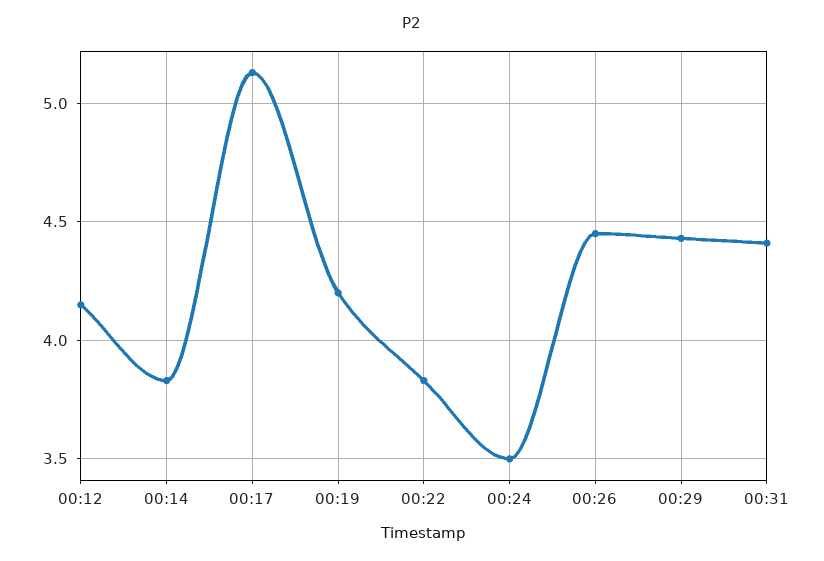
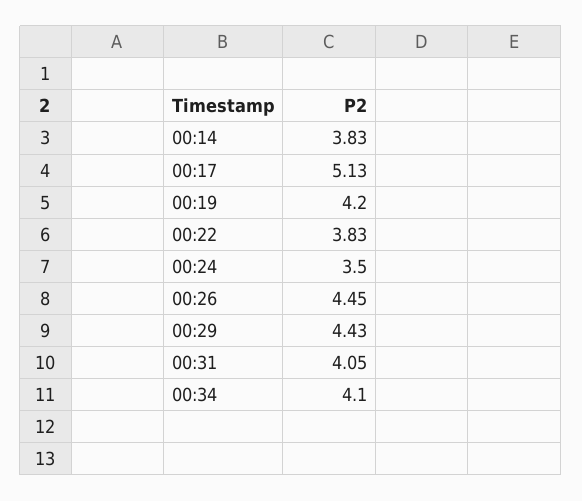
00:12: 4.15 -> none
00:31: 4.4 -> 4.05
00:34: none -> 4.1

